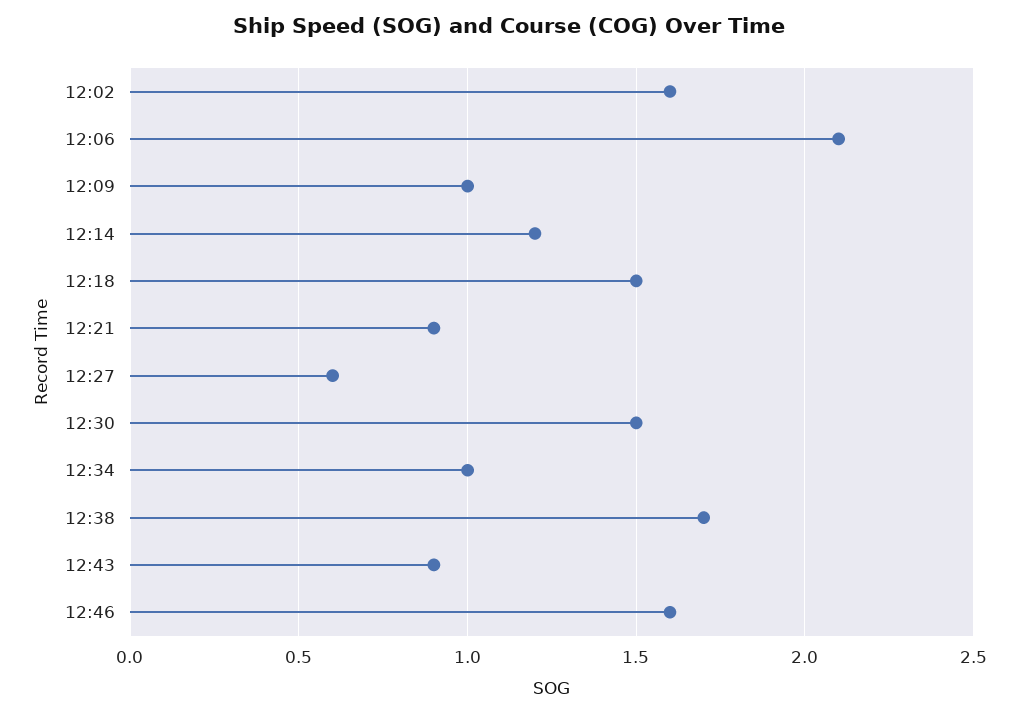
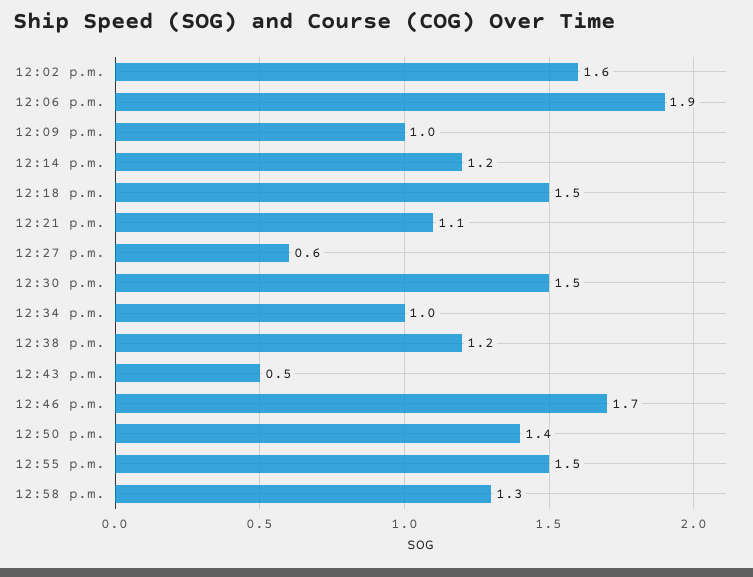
12:06: 2.1 -> 1.9
12:21: 0.9 -> 1.1
12:38: 1.7 -> 1.2
12:43: 0.9 -> 0.5
12:46: 1.6 -> 1.7
12:50 p.m.: none -> 1.4
12:55 p.m.: none -> 1.5
12:58 p.m.: none -> 1.3

